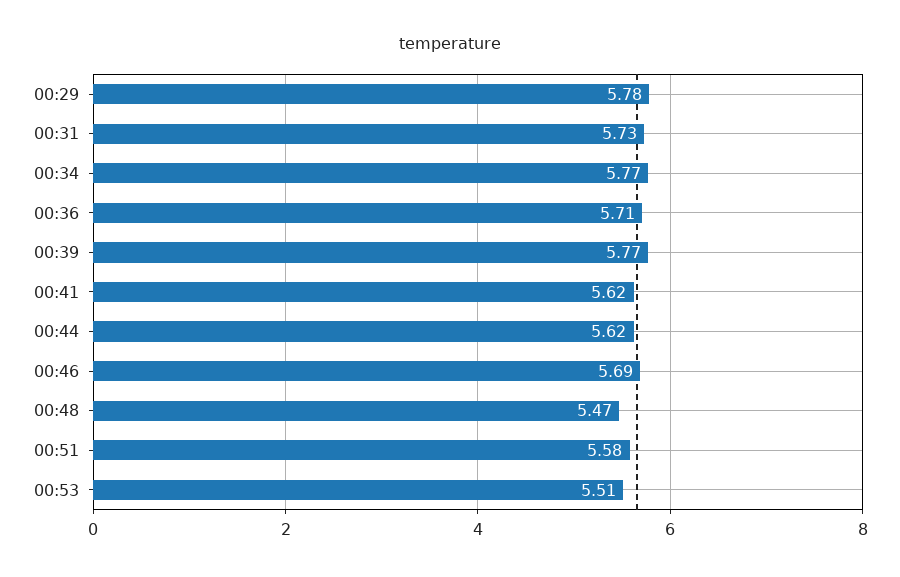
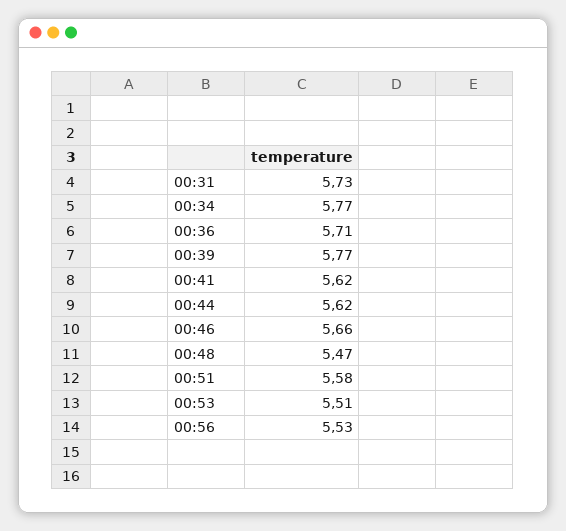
00:29: 5.78 -> none
00:46: 5.69 -> 5.66
00:56: none -> 5.53

